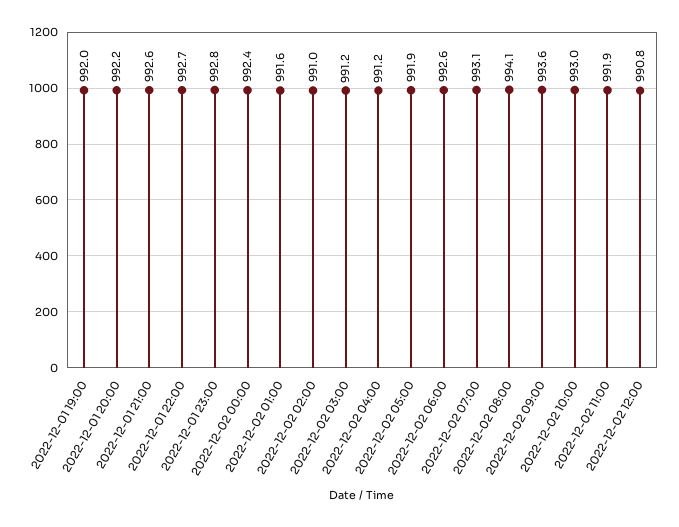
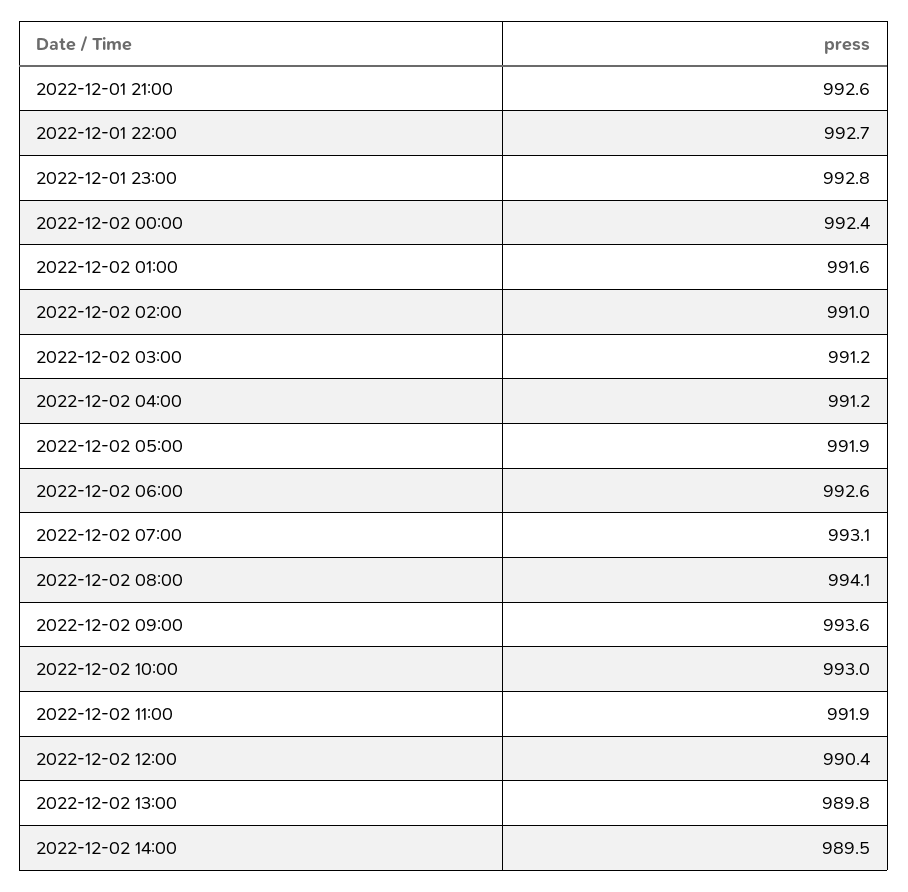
2022-12-01 19:00: 992 -> none
2022-12-01 20:00: 992.2 -> none
2022-12-02 12:00: 990.8 -> 990.4
2022-12-02 13:00: none -> 989.8
2022-12-02 14:00: none -> 989.5

